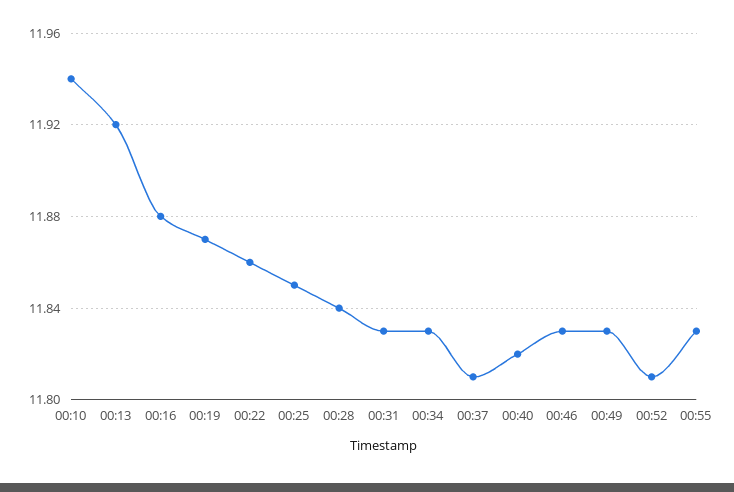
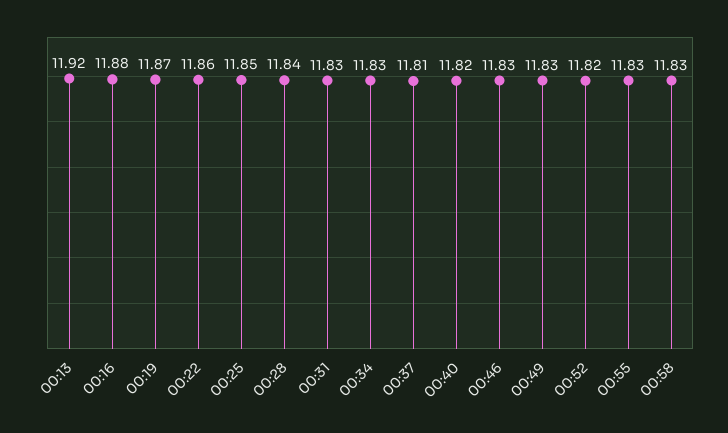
00:10: 11.94 -> none
00:52: 11.81 -> 11.82
00:58: none -> 11.83

